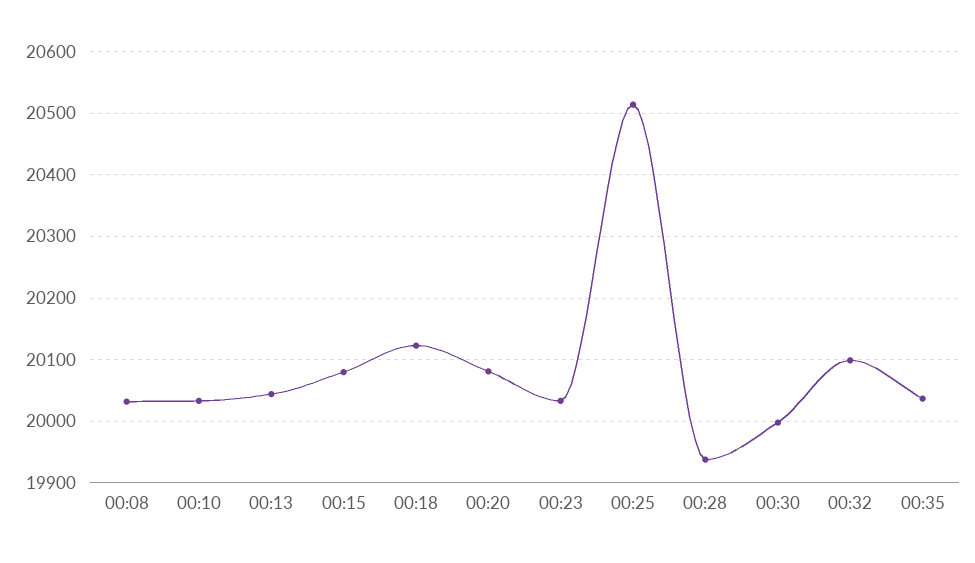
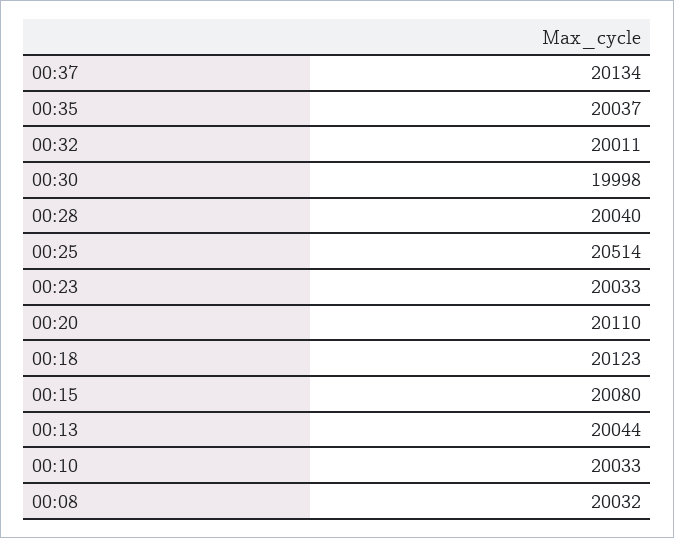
00:20: 20080 -> 20110
00:28: 19940 -> 20040
00:32: 20100 -> 20011
00:37: none -> 20134

